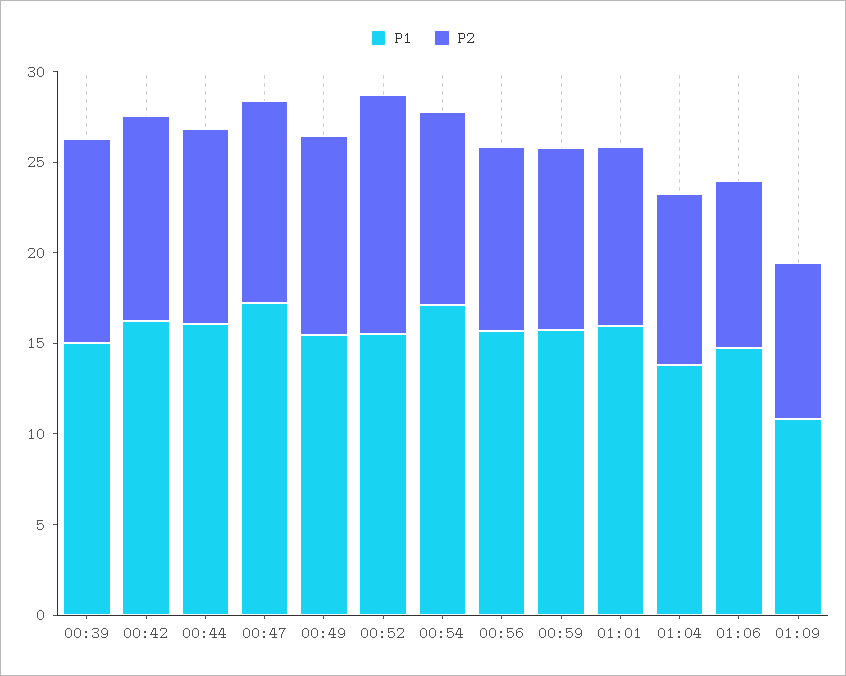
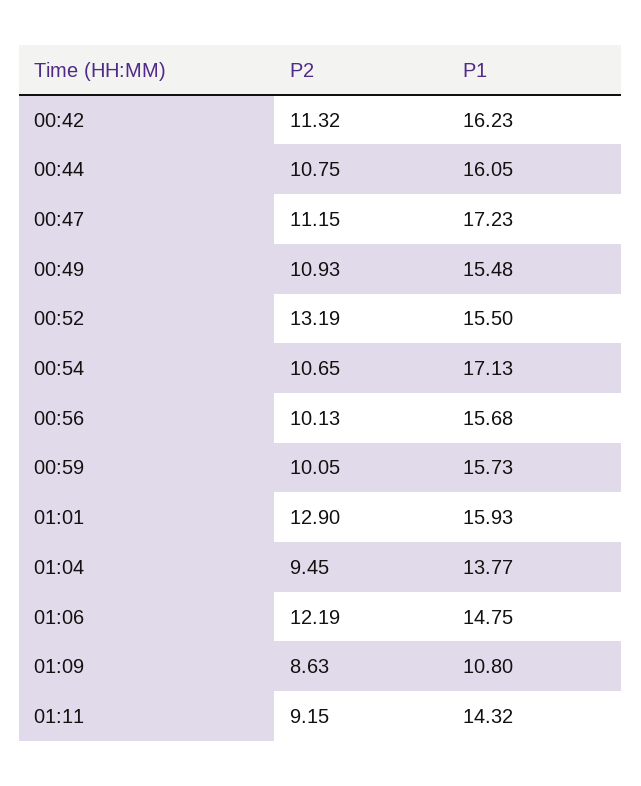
P1, 00:39: 15 -> none
P2, 00:39: 11 -> none
P2, 01:01: 10 -> 12.9
P2, 01:06: 9 -> 12.19
P2, 01:11: none -> 9.15
P1, 01:11: none -> 14.32

